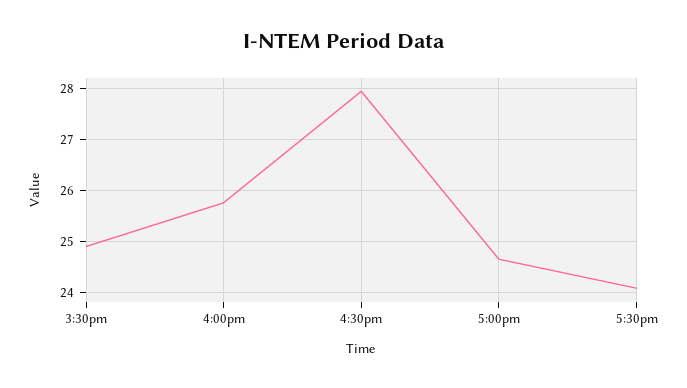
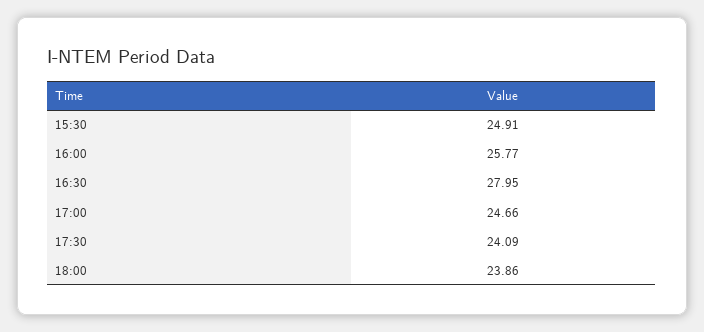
18:00: none -> 23.86

